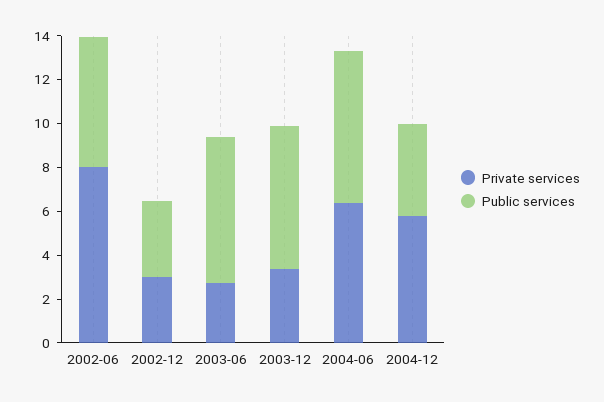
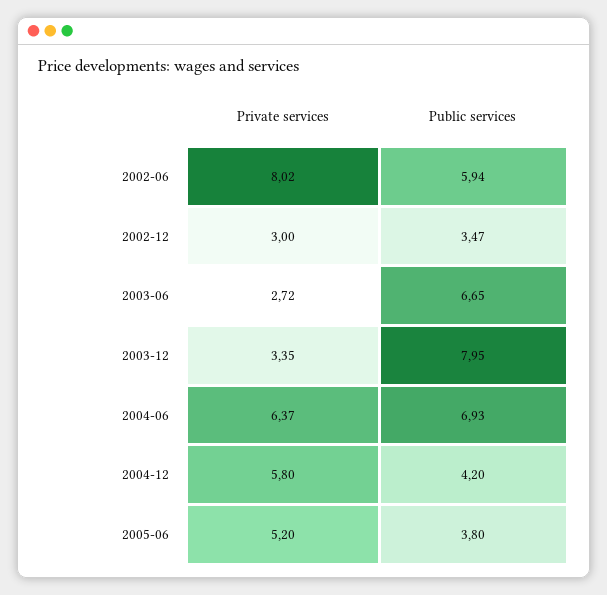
Public services, 2003-12: 6.5 -> 7.95
Private services, 2005-06: none -> 5.2
Public services, 2005-06: none -> 3.8

